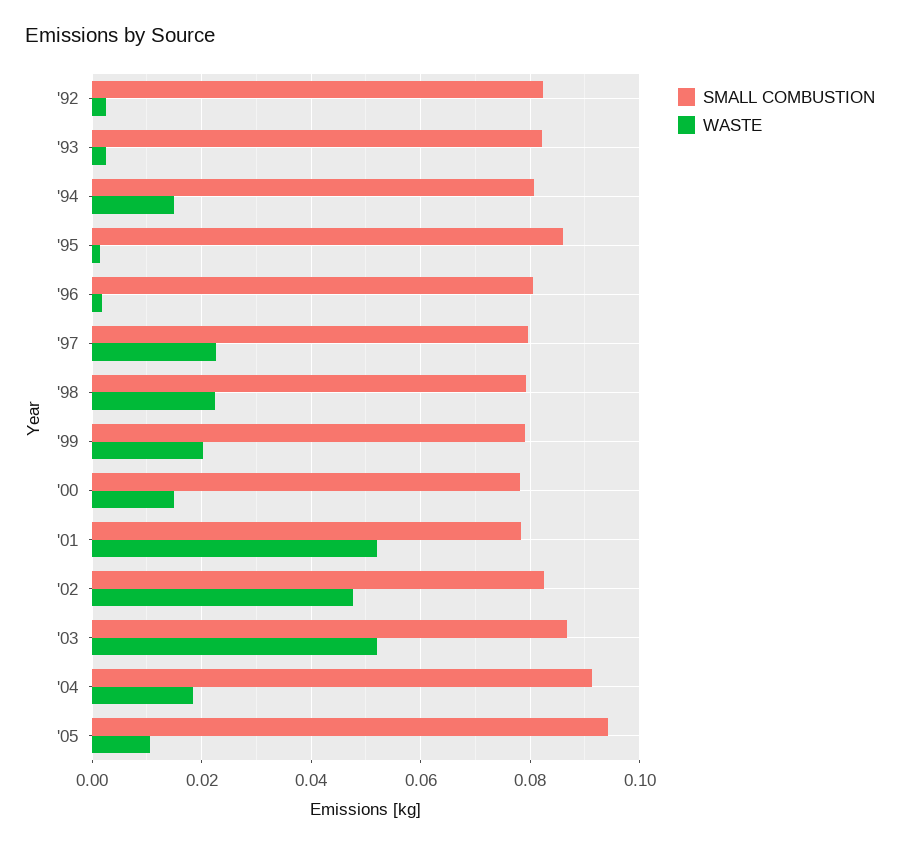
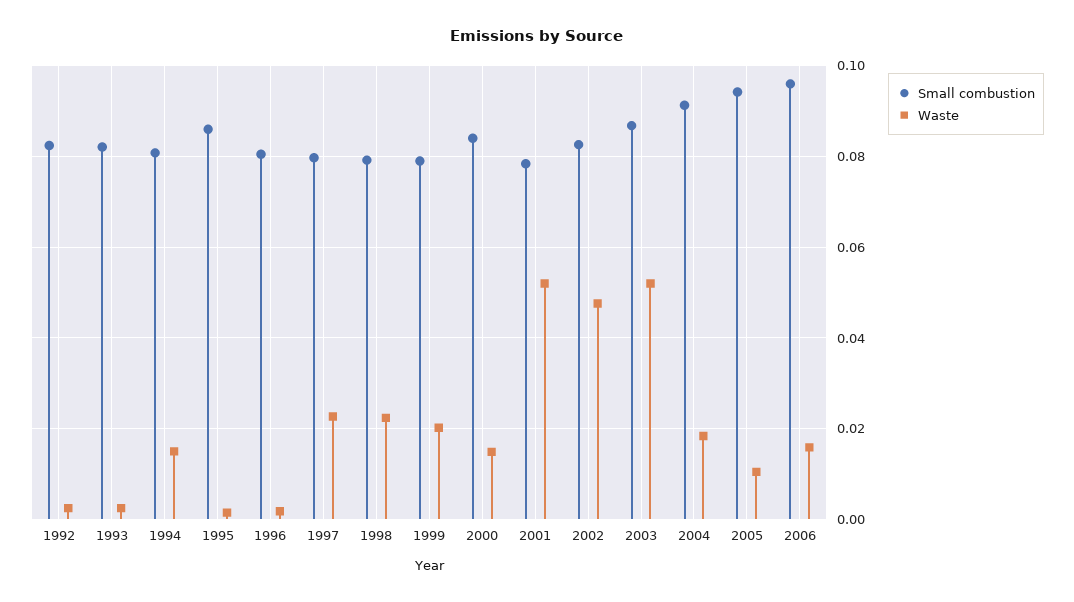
SMALL COMBUSTION, '00: 0.078 -> 0.084
SMALL COMBUSTION, 2006: none -> 0.096
WASTE, 2006: none -> 0.016

